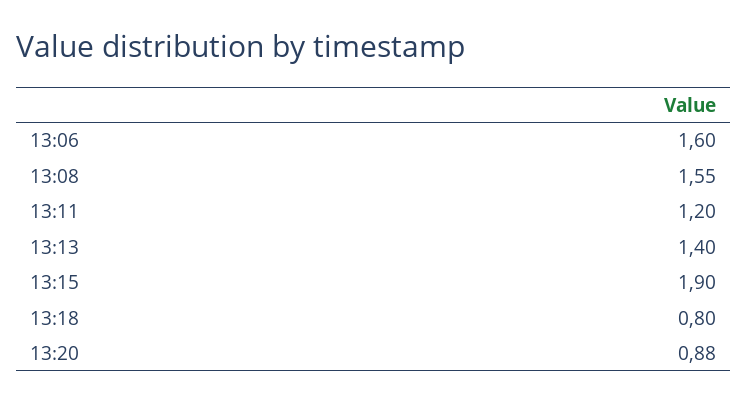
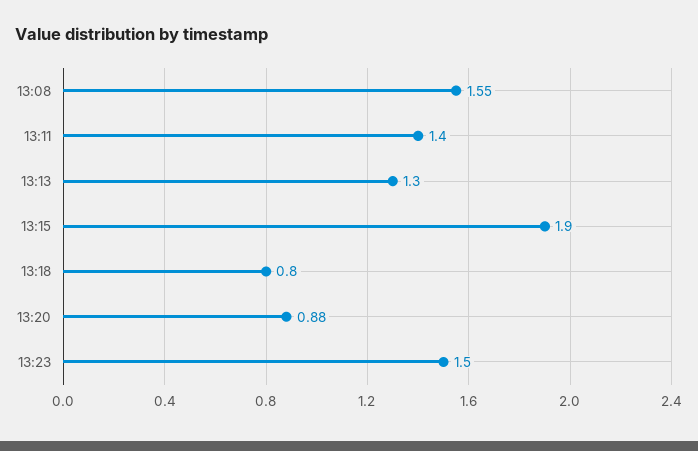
13:06: 1.6 -> none
13:11: 1.2 -> 1.4
13:13: 1.4 -> 1.3
13:23: none -> 1.5

